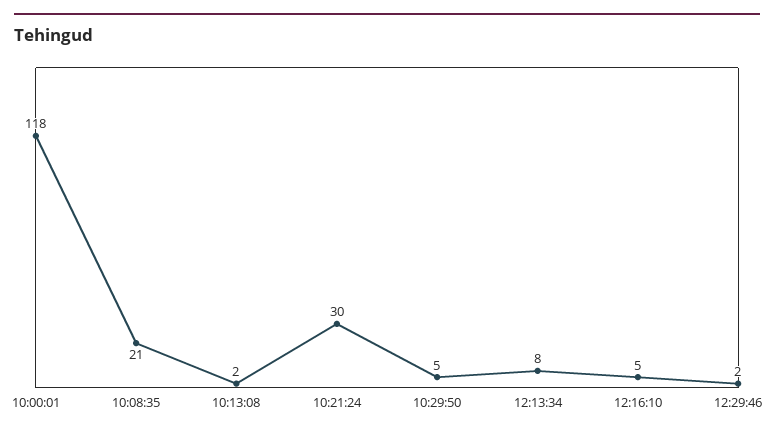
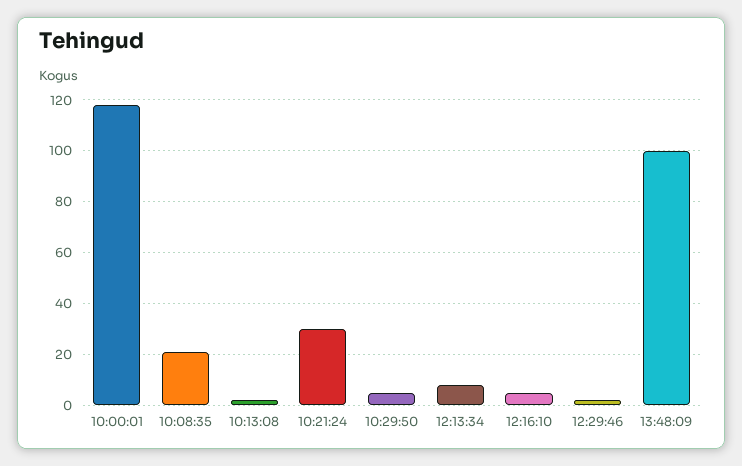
13:48:09: none -> 100

